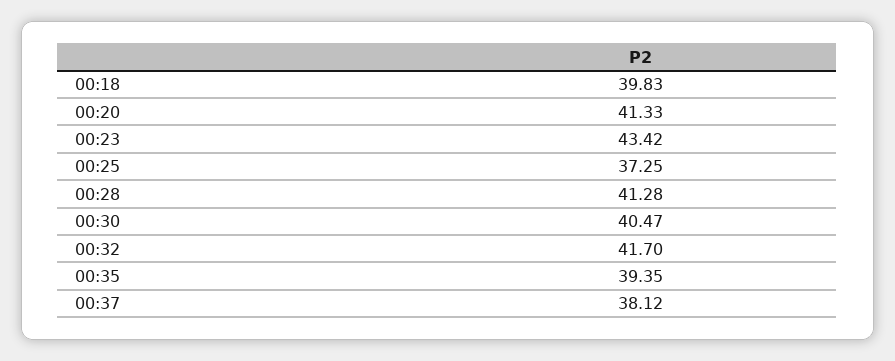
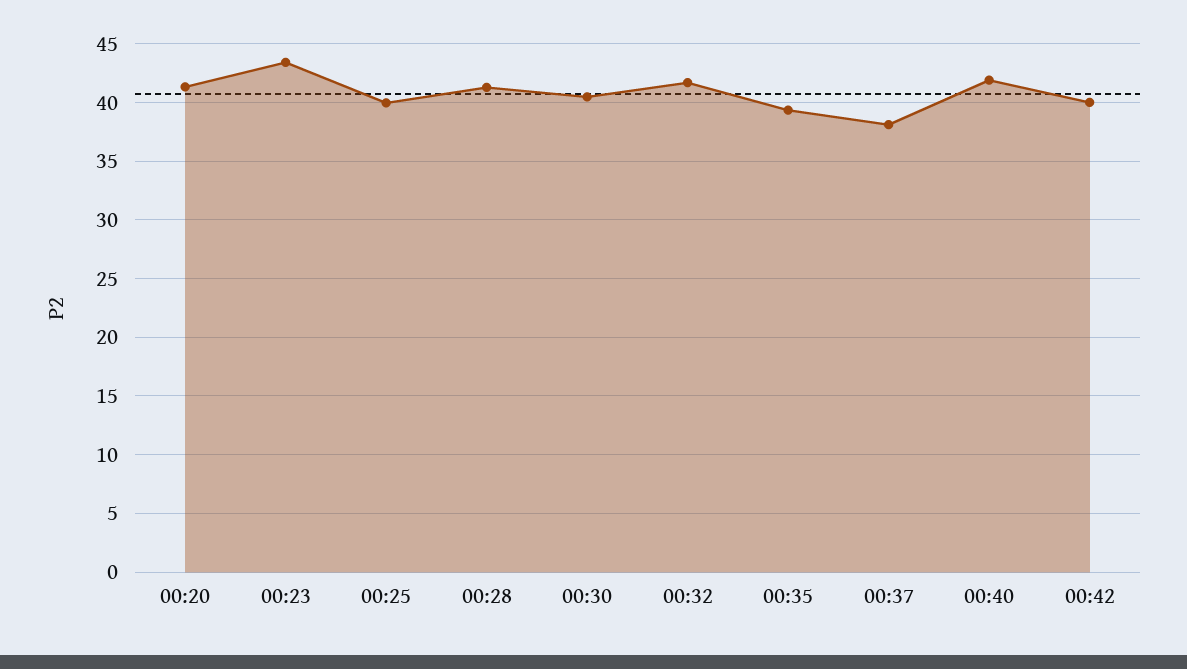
00:18: 39.83 -> none
00:25: 37.25 -> 40
00:40: none -> 42
00:42: none -> 40

